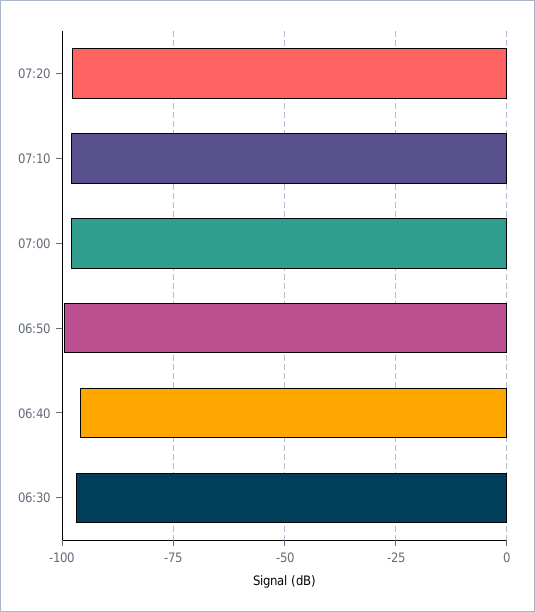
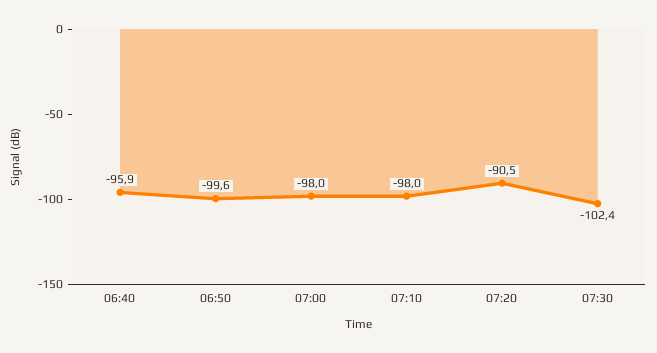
07:20: -97.5 -> -90.5
06:30: -97.5 -> none
07:30: none -> -102.4

